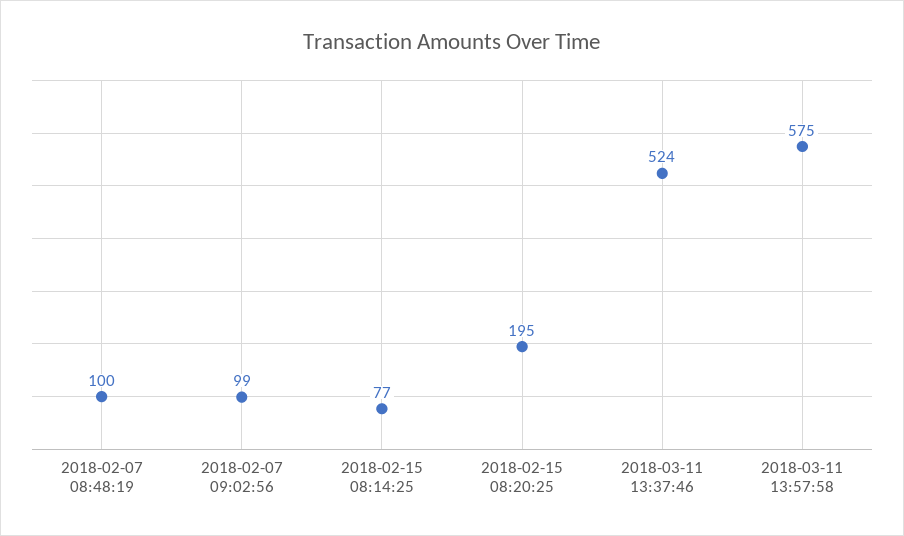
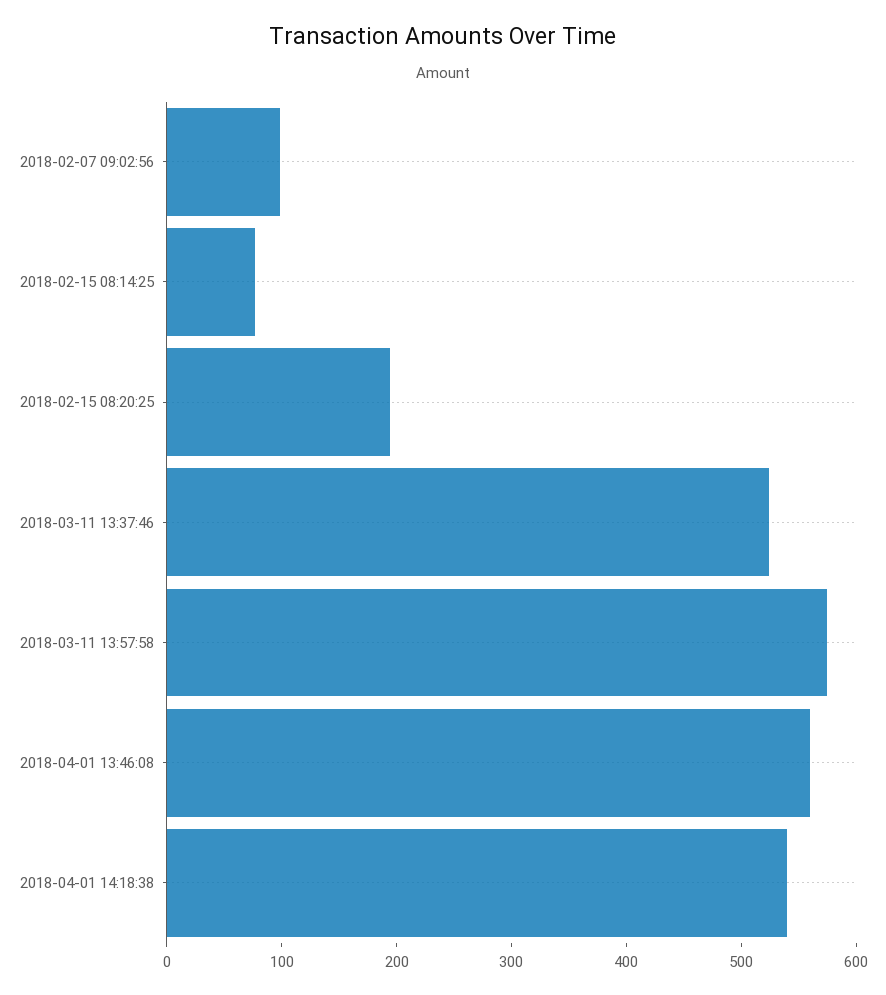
2018-02-07 08:48:19: 100 -> none
2018-04-01 13:46:08: none -> 560
2018-04-01 14:18:38: none -> 540

